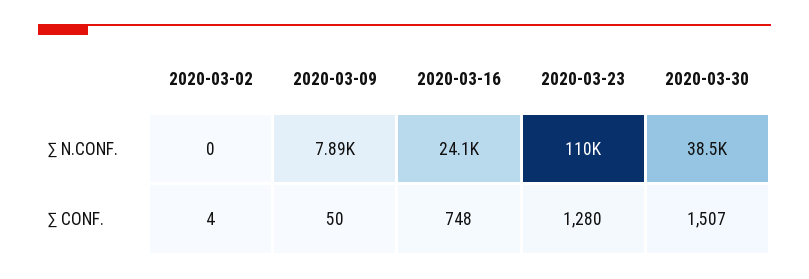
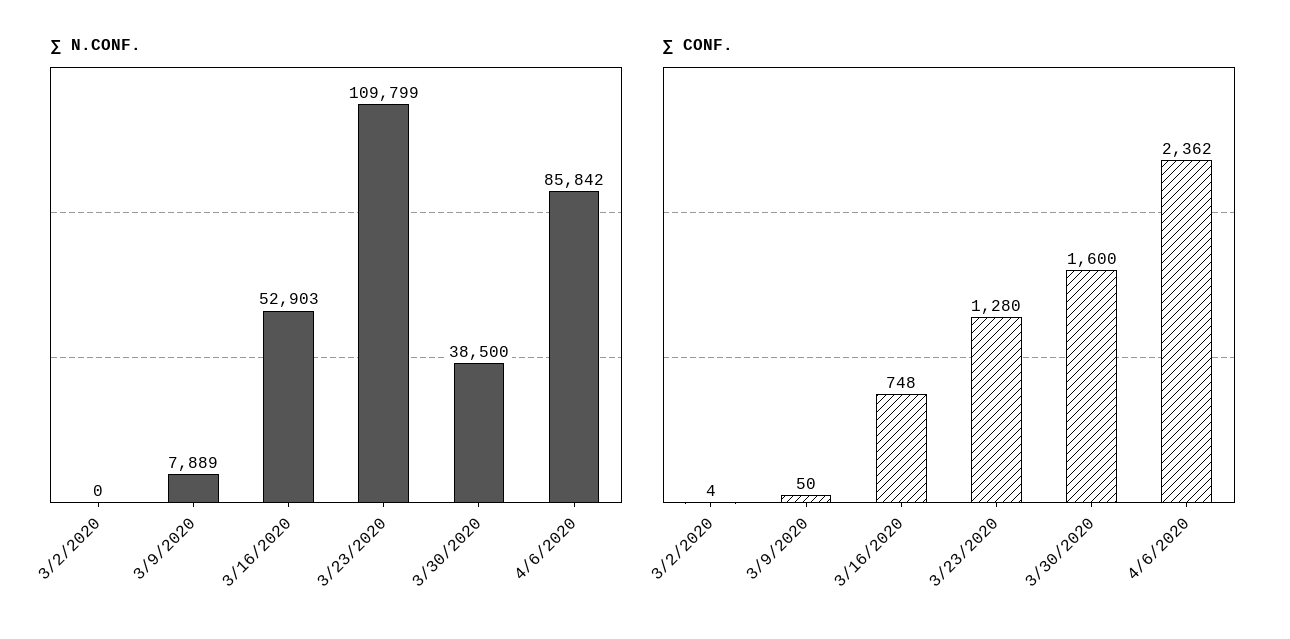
∑ N.CONF., 2020-03-16: 24100 -> 52903
∑ CONF., 2020-03-30: 1507 -> 1600
∑ N.CONF., 4/6/2020: none -> 85842
∑ CONF., 4/6/2020: none -> 2362

